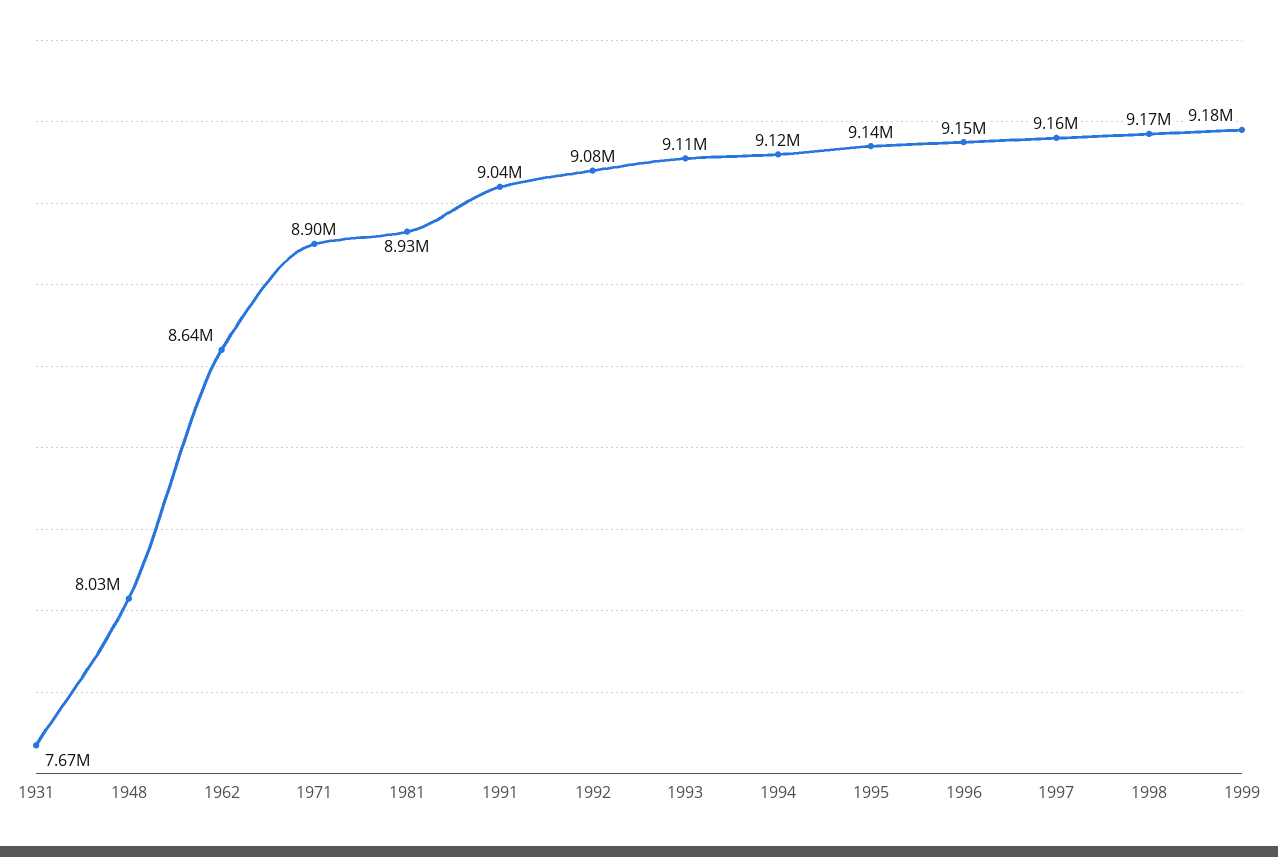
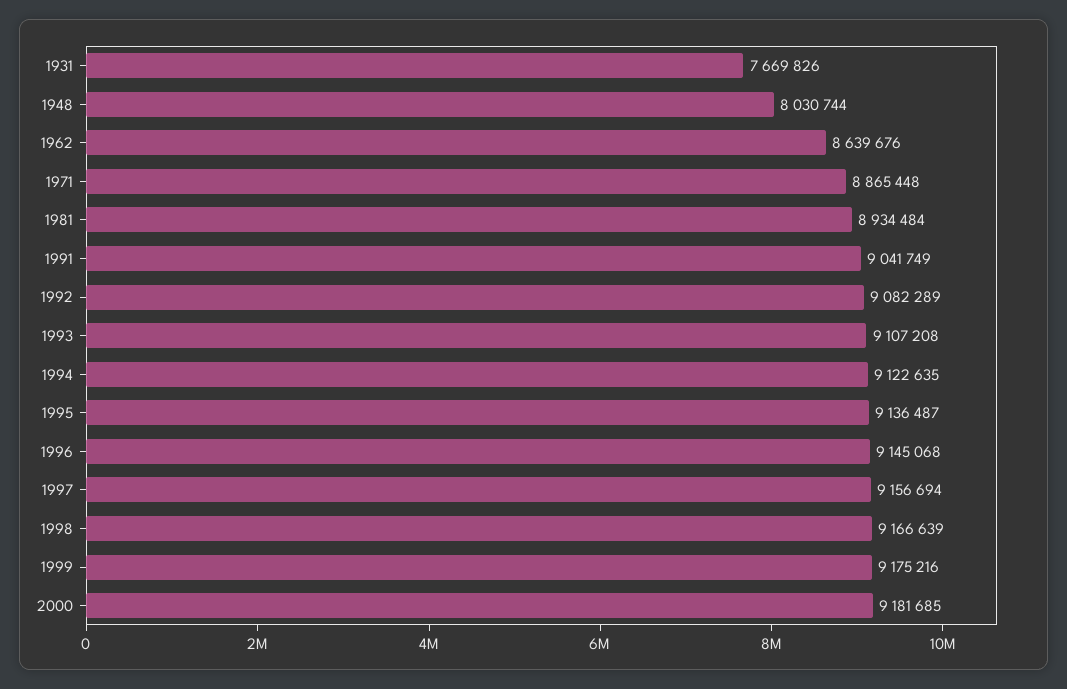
1971: 8900000 -> 8865448
2000: none -> 9181685

